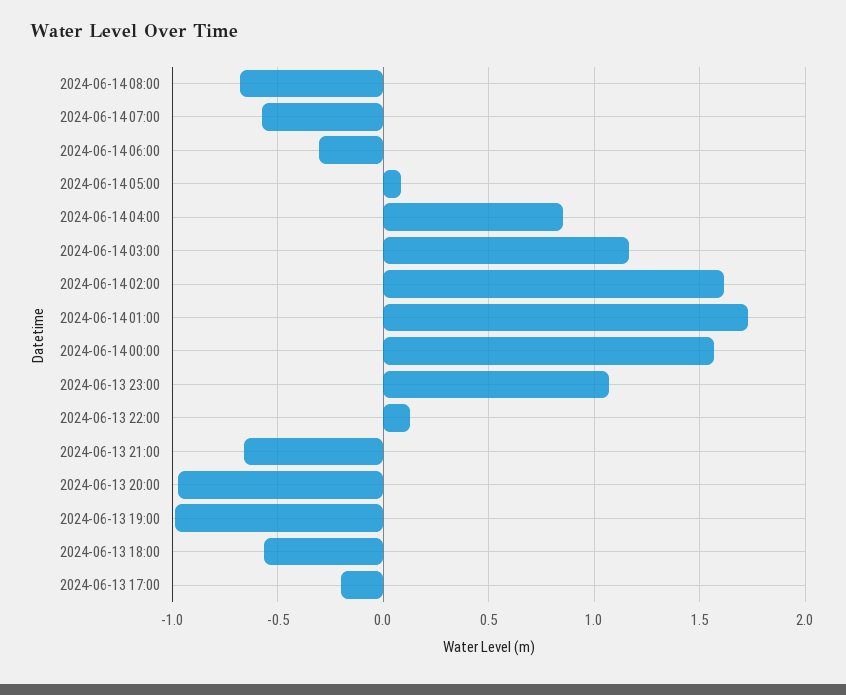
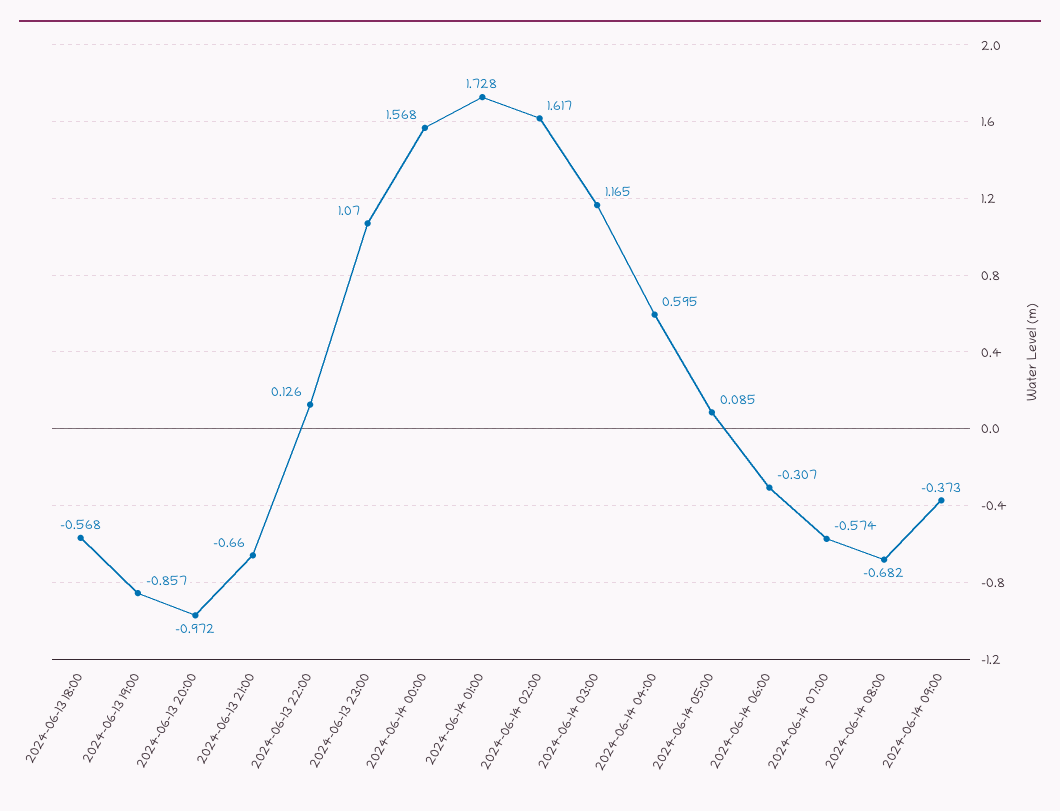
2024-06-14 04:00: 0.85 -> 0.595
2024-06-13 19:00: -1 -> -0.857
2024-06-13 17:00: -0.2 -> none
2024-06-14 09:00: none -> -0.373

